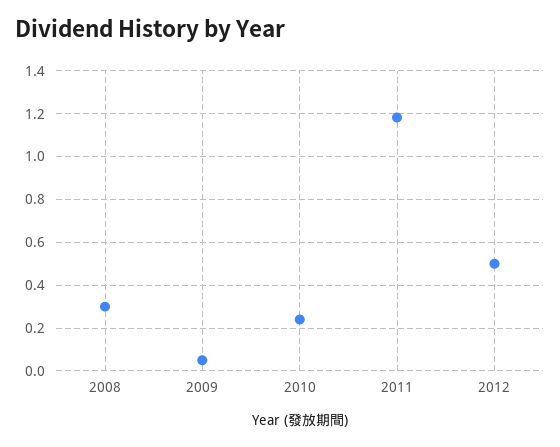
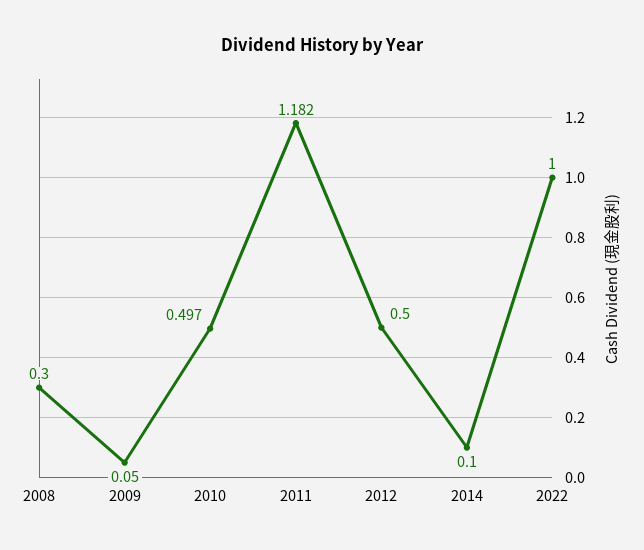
2010: 0.25 -> 0.497
2014: none -> 0.1
2022: none -> 1

